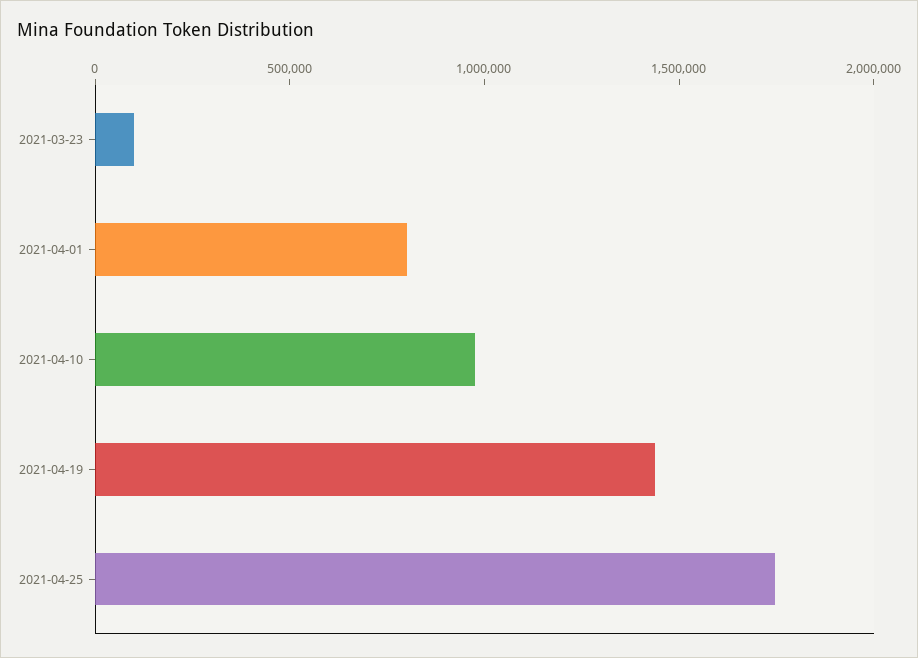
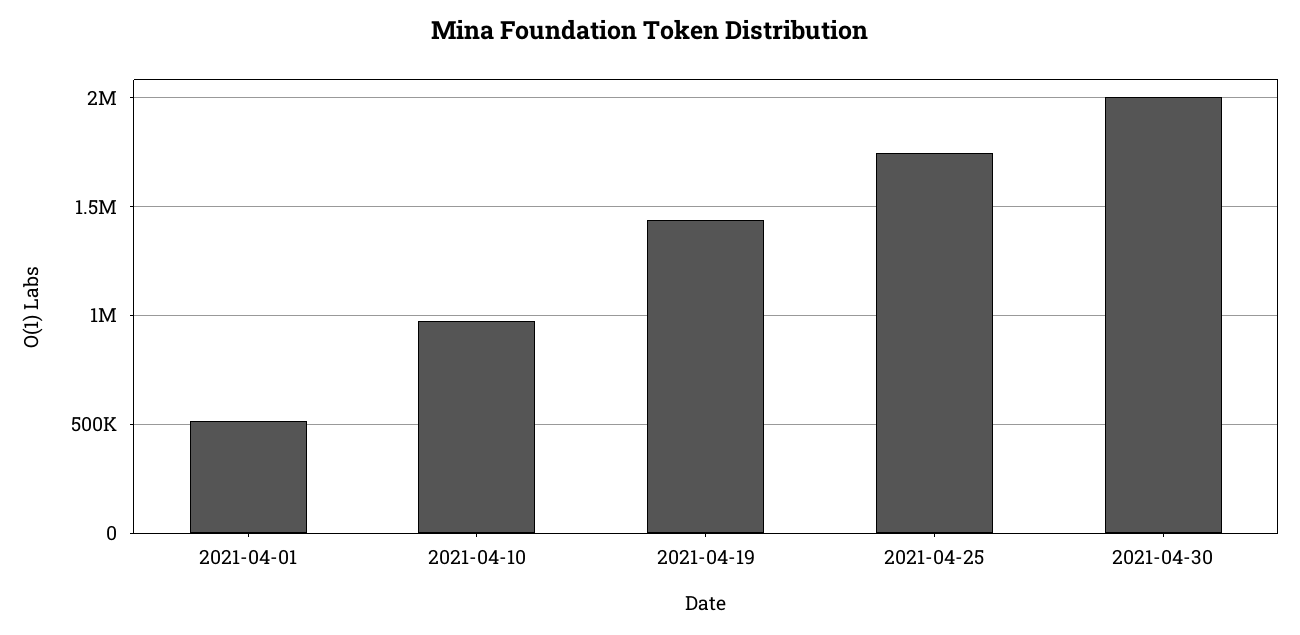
2021-03-23: 100000 -> none
2021-04-01: 800000 -> 500000
2021-04-30: none -> 2000000

